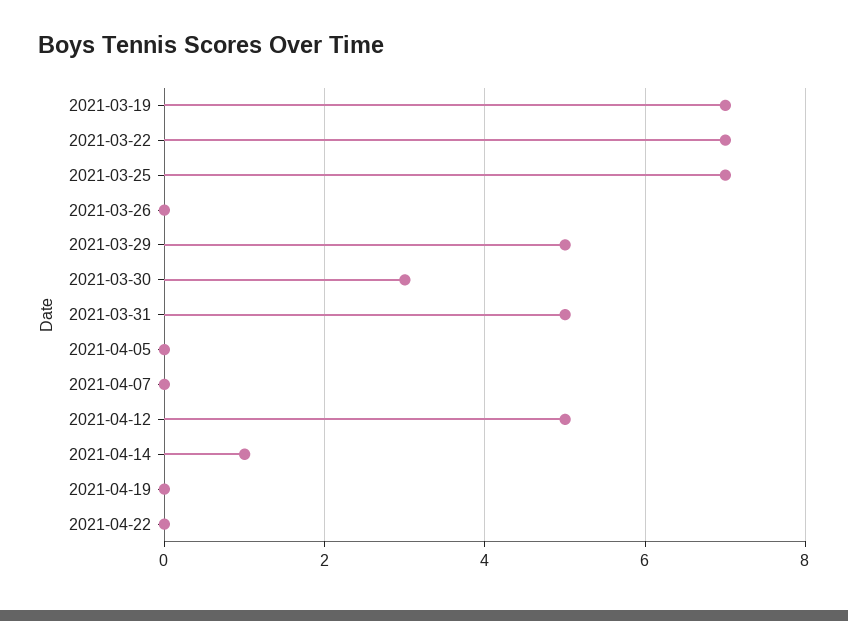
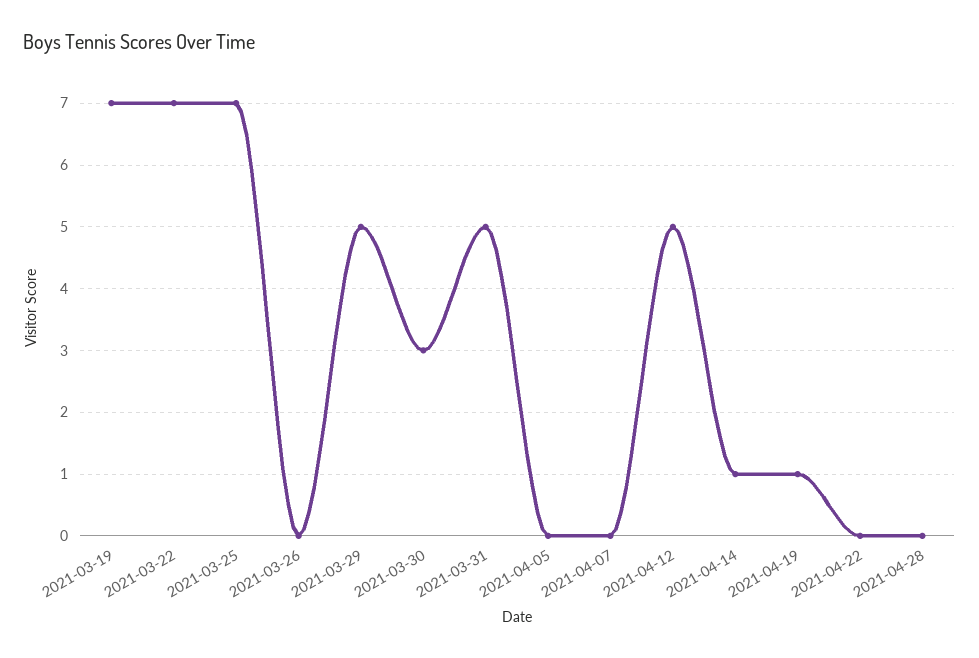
2021-04-19: 0 -> 1
2021-04-28: none -> 0

